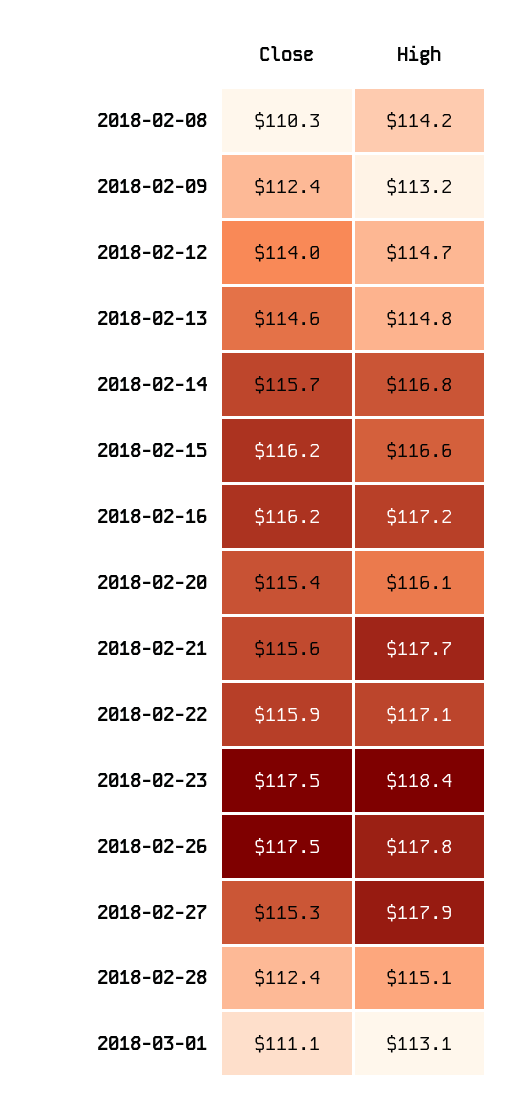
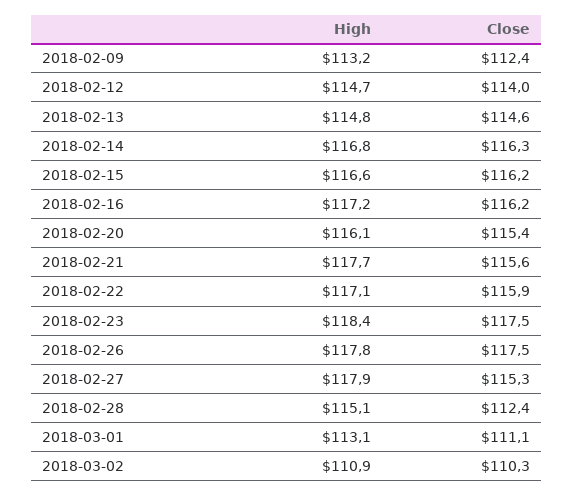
Close, 2018-02-08: 110.3 -> none
High, 2018-02-08: 114.2 -> none
Close, 2018-02-14: 115.7 -> 116.3
High, 2018-03-02: none -> 110.9
Close, 2018-03-02: none -> 110.3

